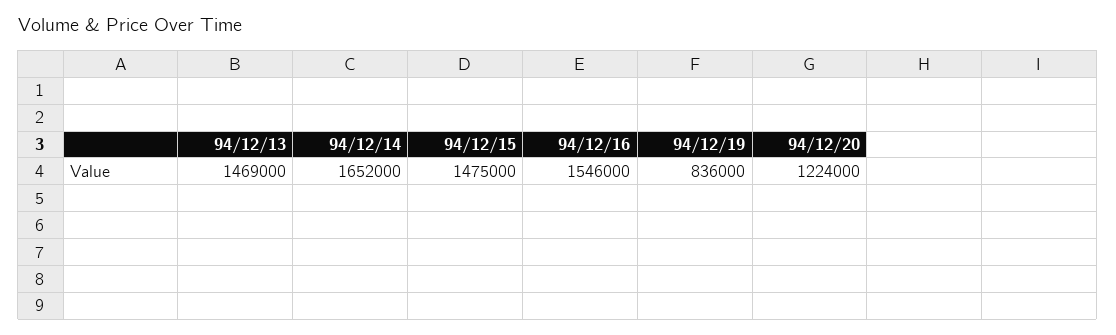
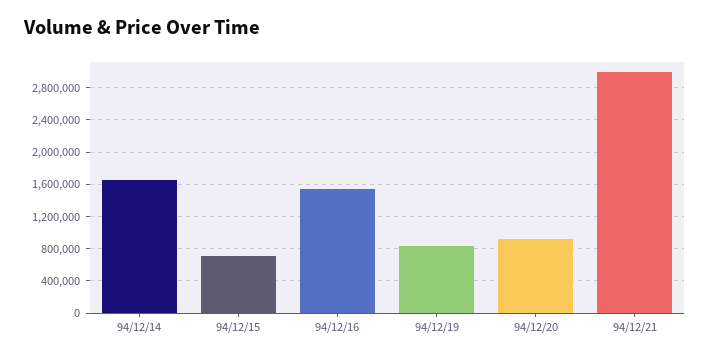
94/12/13: 1469000 -> none
94/12/15: 1475000 -> 700000
94/12/20: 1224000 -> 900000
94/12/21: none -> 3000000

